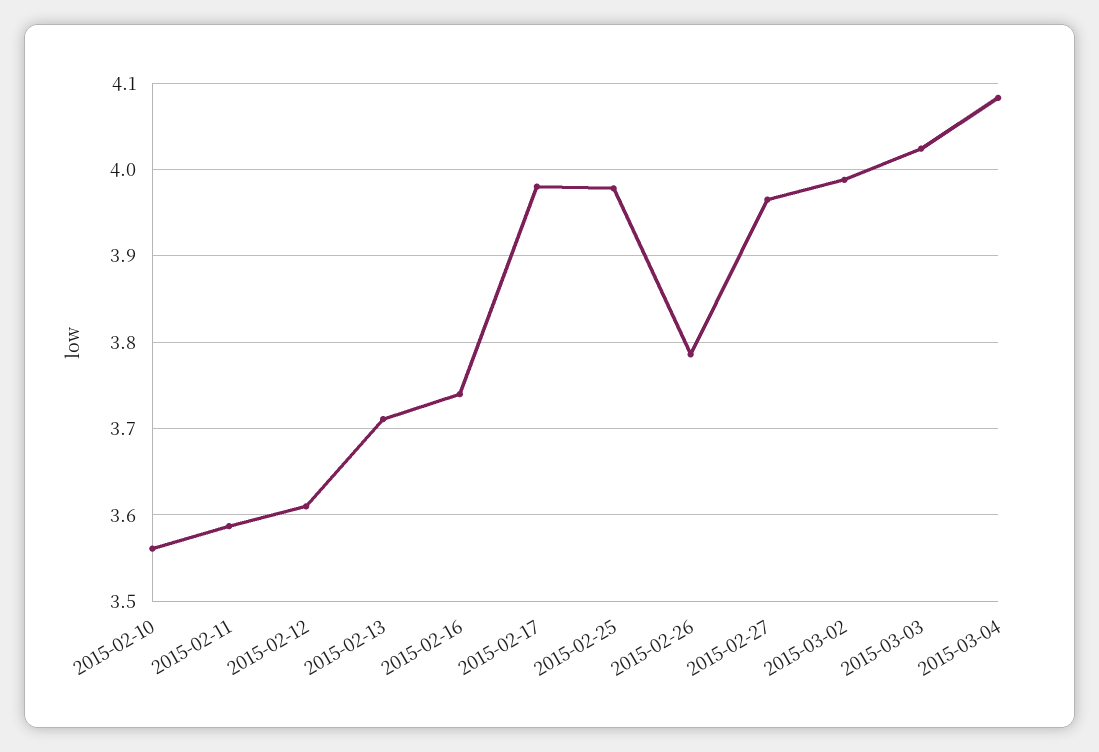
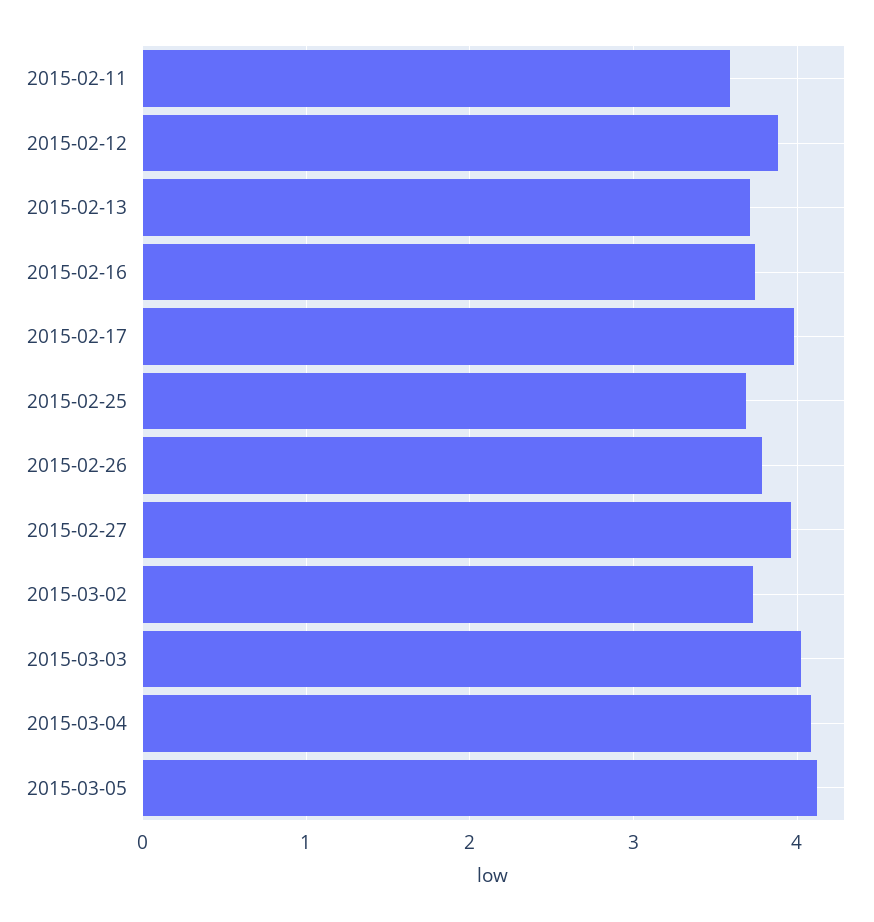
2015-02-10: 3.56 -> none
2015-02-12: 3.61 -> 3.9
2015-02-25: 3.98 -> 3.7
2015-03-02: 3.99 -> 3.7
2015-03-05: none -> 4.1

